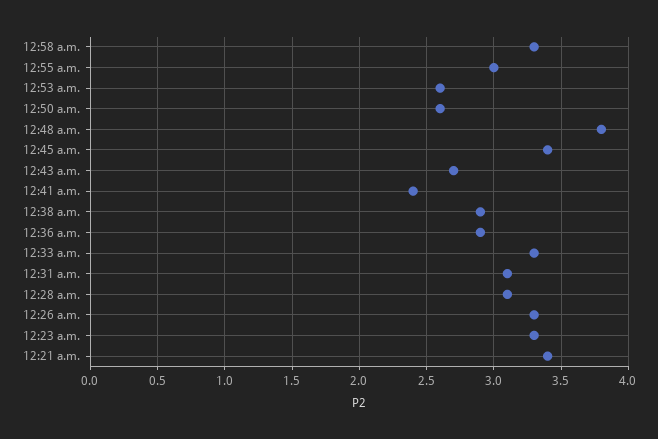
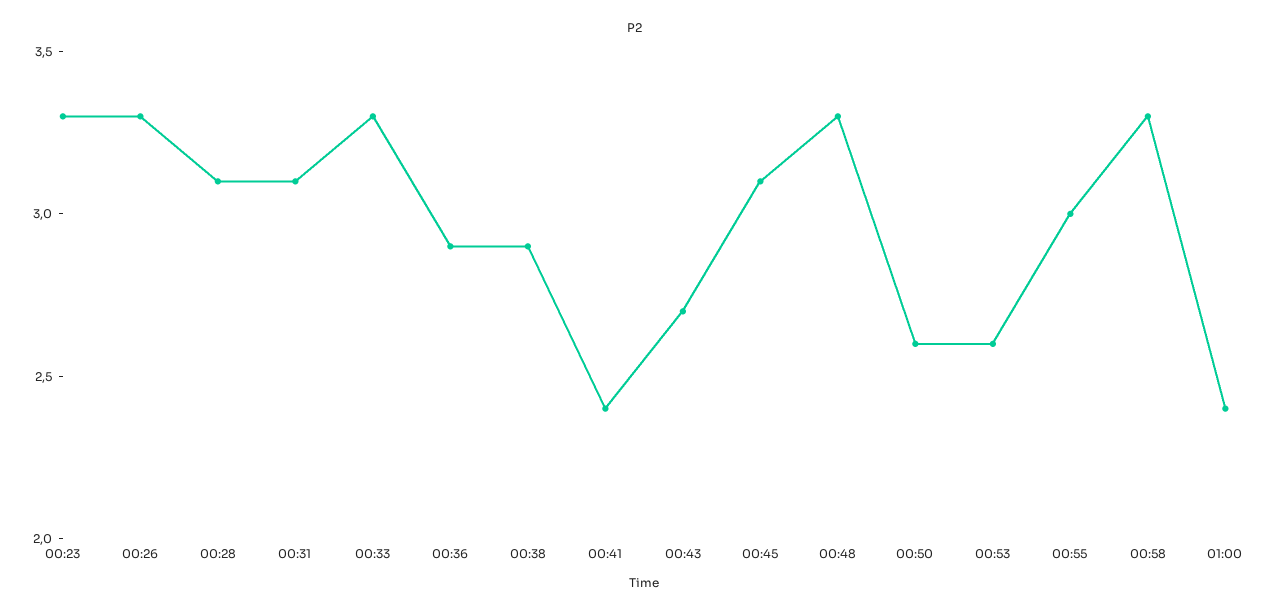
12:48 a.m.: 3.8 -> 3.3
12:45 a.m.: 3.4 -> 3.1
12:21 a.m.: 3.4 -> none
01:00: none -> 2.4

